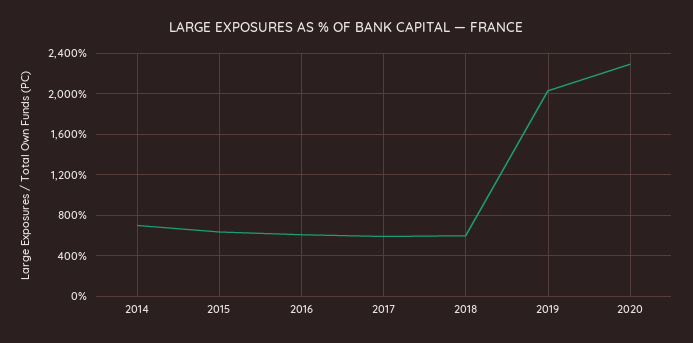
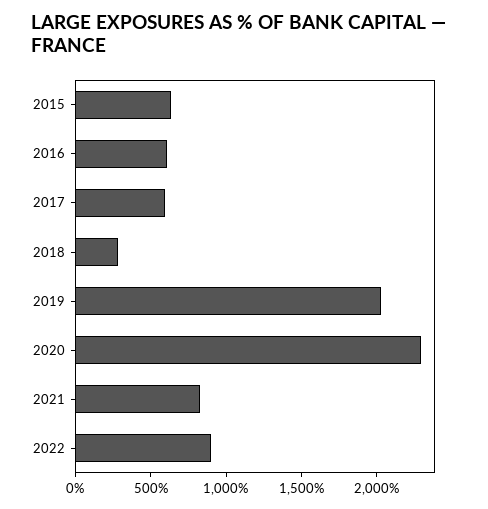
2014: 700 -> none
2018: 600 -> 300
2021: none -> 800
2022: none -> 900

